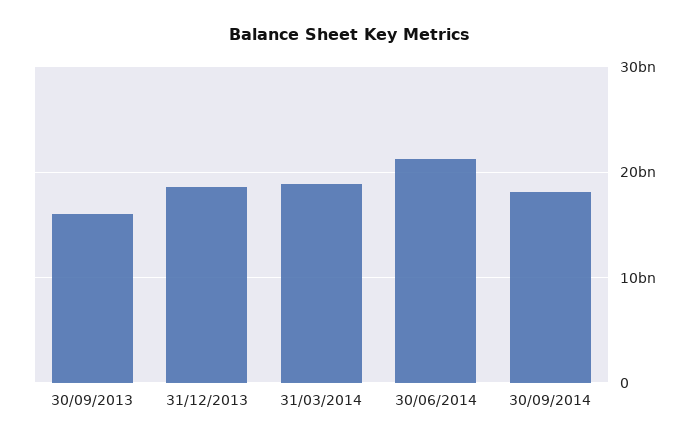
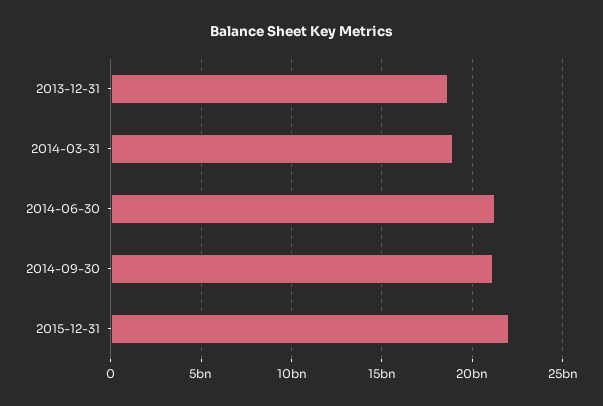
30/09/2013: 16000000000 -> none
30/09/2014: 18000000000 -> 21000000000
2015-12-31: none -> 22000000000

